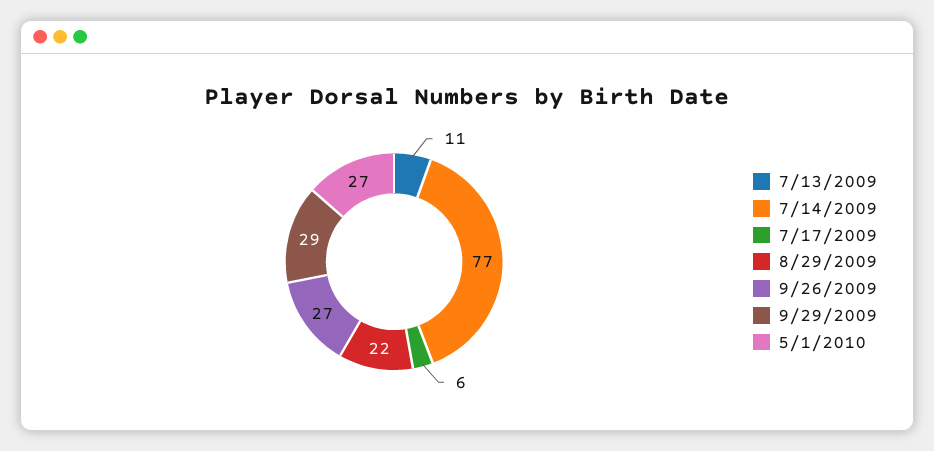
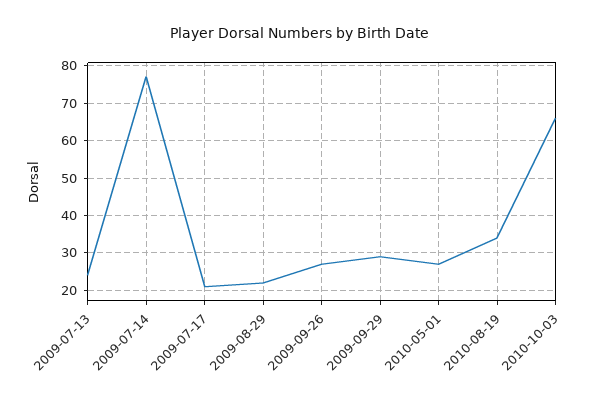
7/13/2009: 11 -> 25
7/17/2009: 6 -> 20
2010-08-19: none -> 35
2010-10-03: none -> 65

